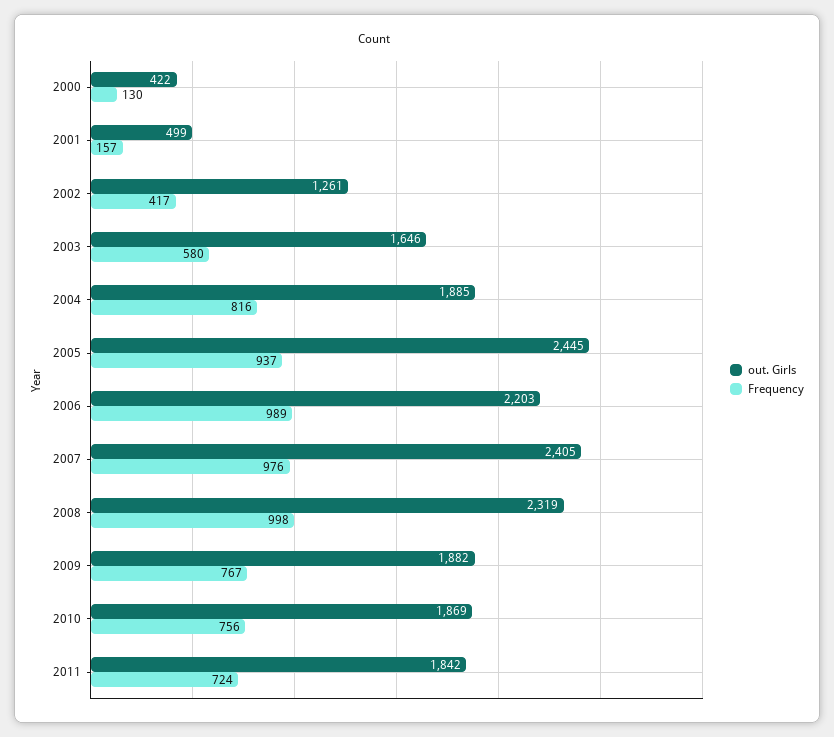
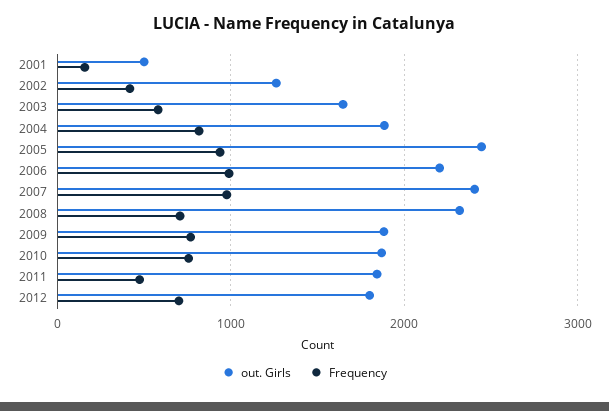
out. Girls, 2000: 422 -> none
Frequency, 2000: 130 -> none
Frequency, 2008: 998 -> 700
Frequency, 2011: 724 -> 500
out. Girls, 2012: none -> 1800
Frequency, 2012: none -> 700

